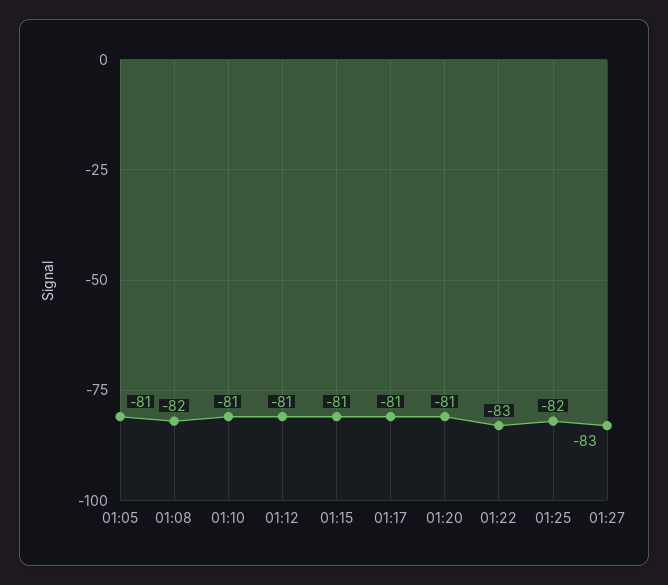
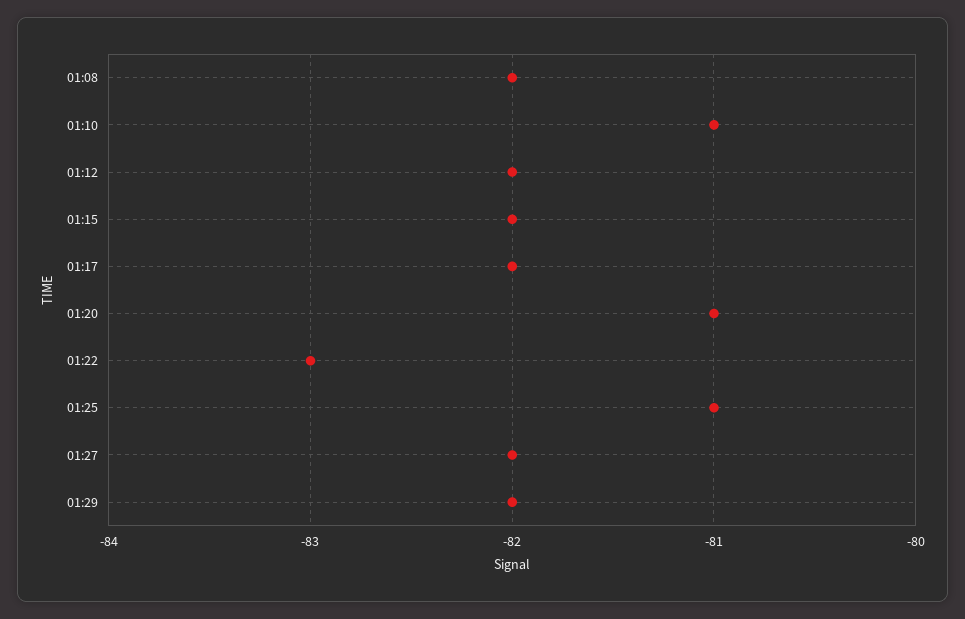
01:05: -81 -> none
01:12: -81 -> -82
01:15: -81 -> -82
01:17: -81 -> -82
01:25: -82 -> -81
01:27: -83 -> -82
01:29: none -> -82

